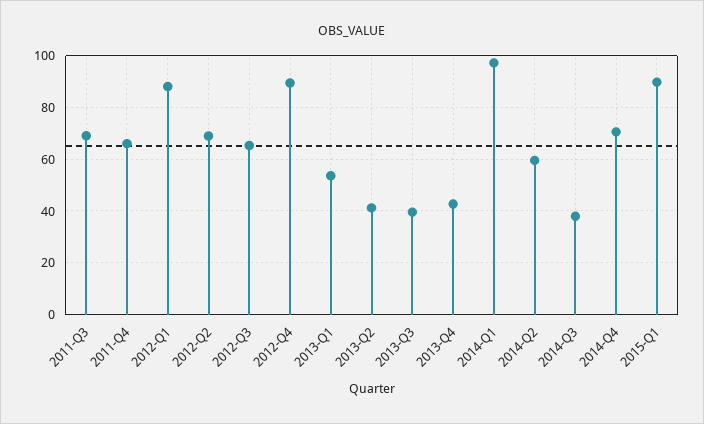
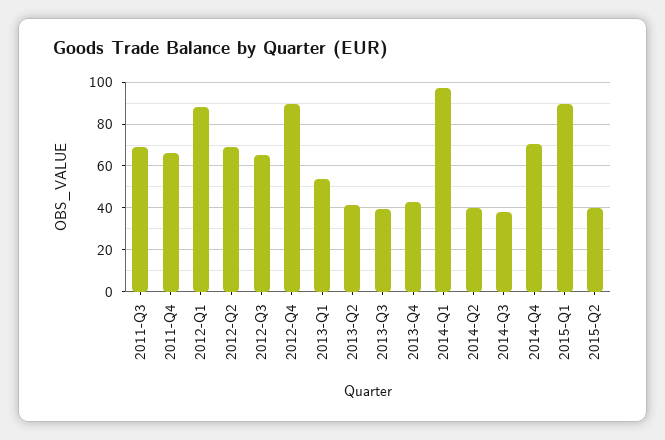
2014-Q2: 60 -> 40
2015-Q2: none -> 40

